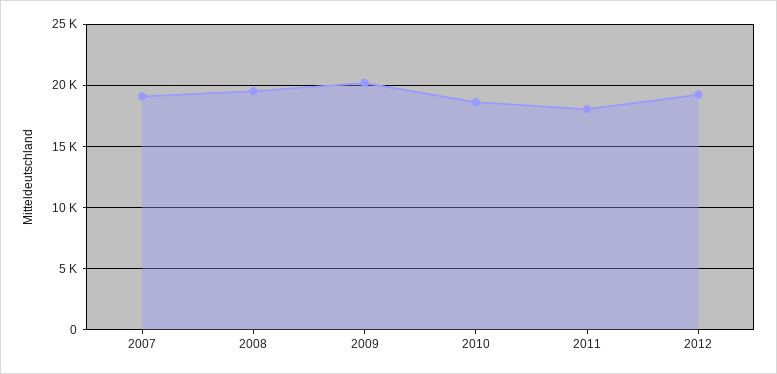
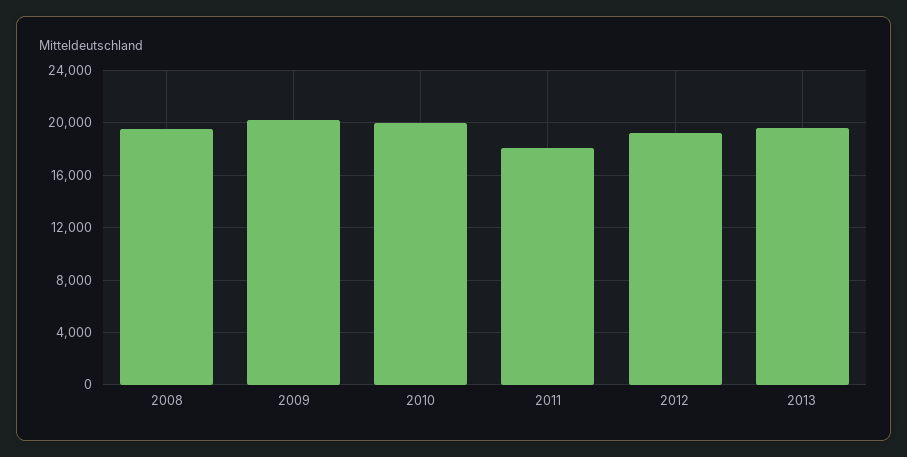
2007: 19000 -> none
2010: 18500 -> 20000
2013: none -> 19500

